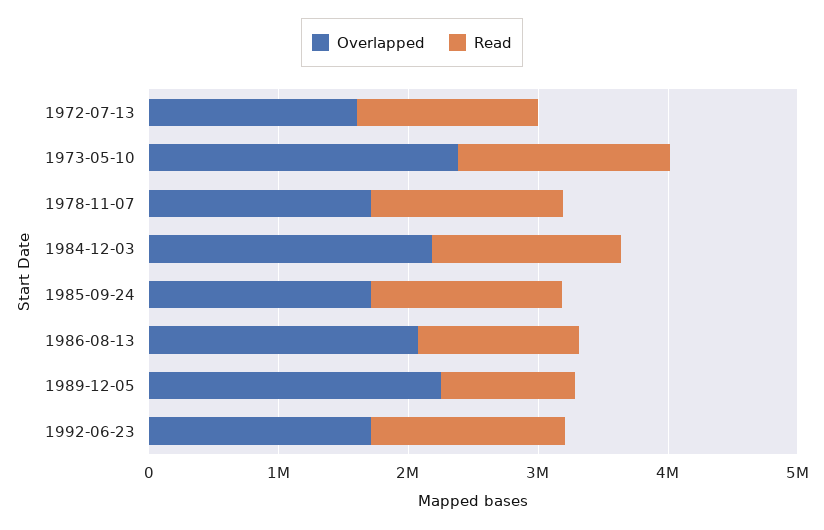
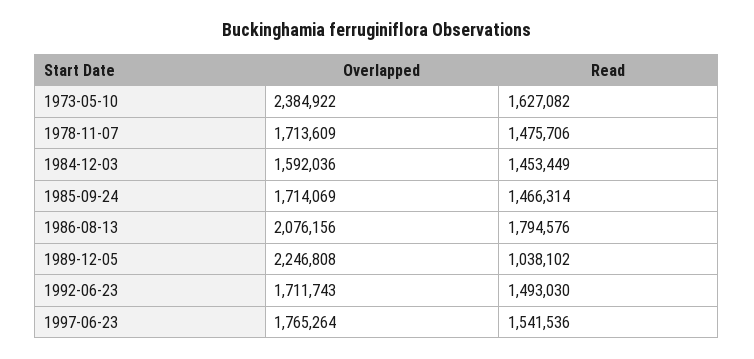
Overlapped, 1972-07-13: 1600000 -> none
Read, 1972-07-13: 1400000 -> none
Overlapped, 1984-12-03: 2200000 -> 1592036
Read, 1986-08-13: 1200000 -> 1794576
Overlapped, 1997-06-23: none -> 1765264
Read, 1997-06-23: none -> 1541536

